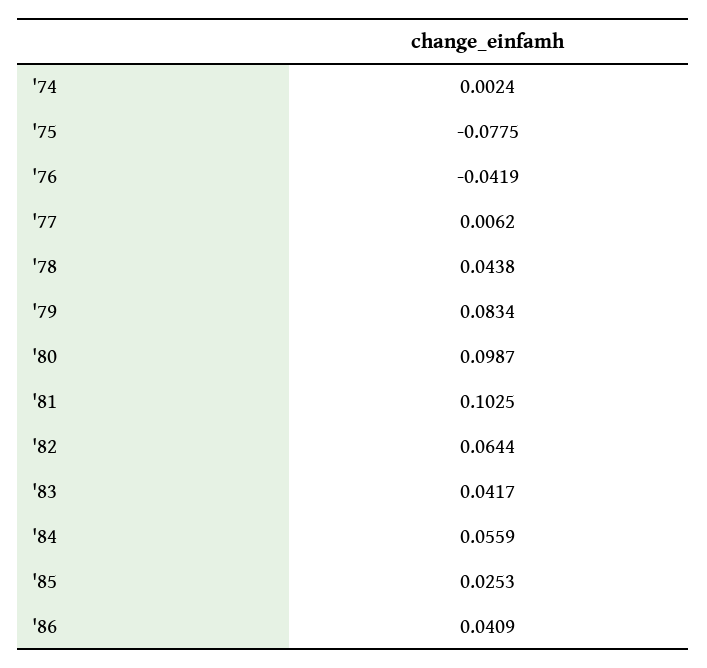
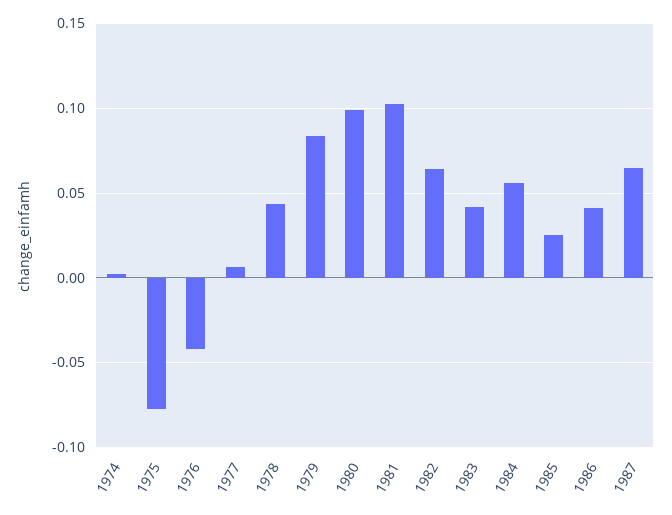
1987: none -> 0.065

